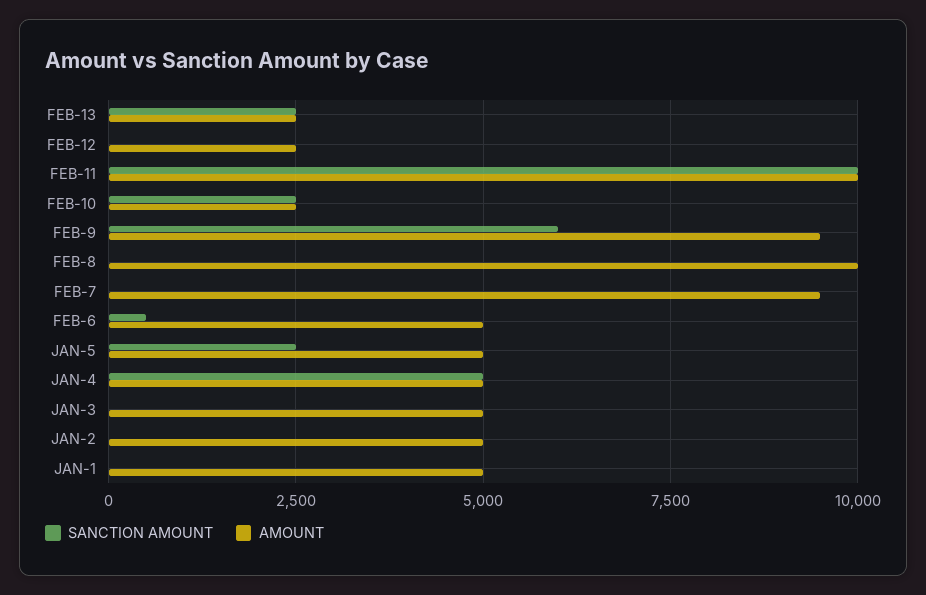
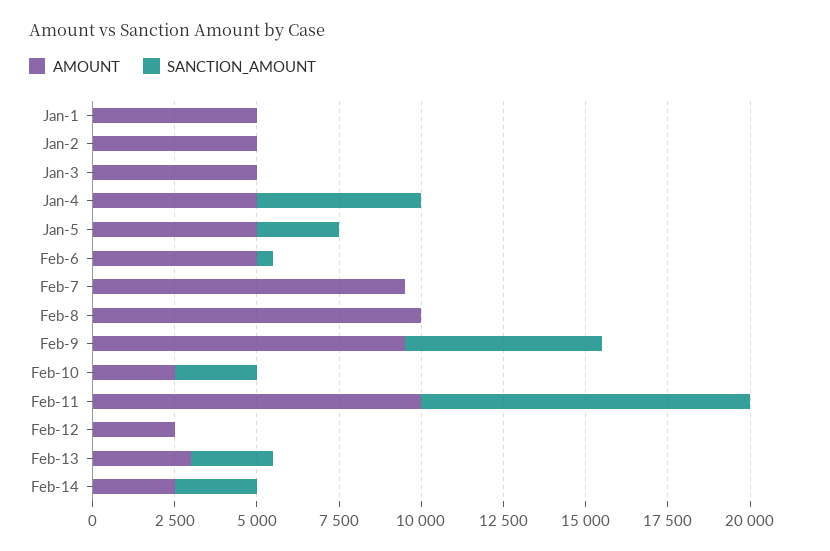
AMOUNT, FEB-13: 2500 -> 3000
AMOUNT, Feb-14: none -> 2500
SANCTION AMOUNT, Feb-14: none -> 2500

